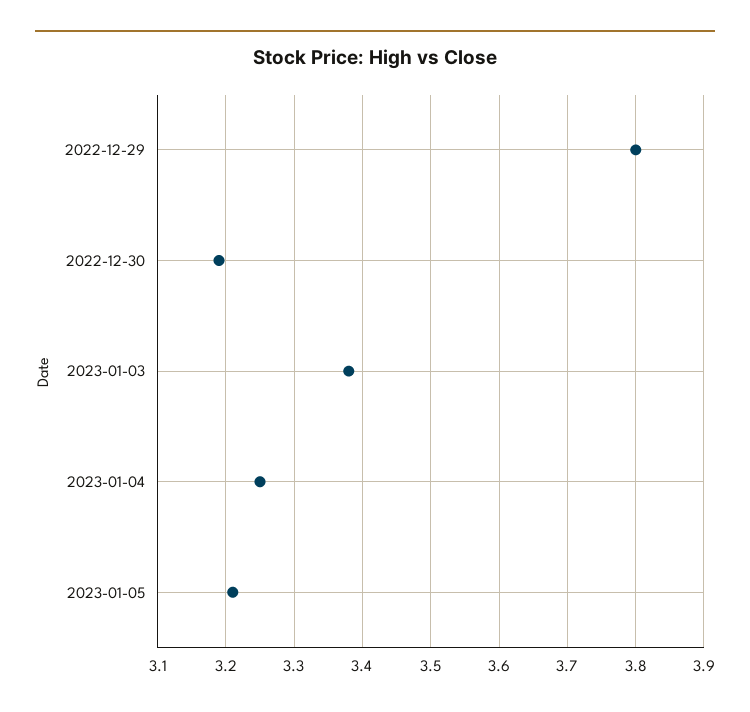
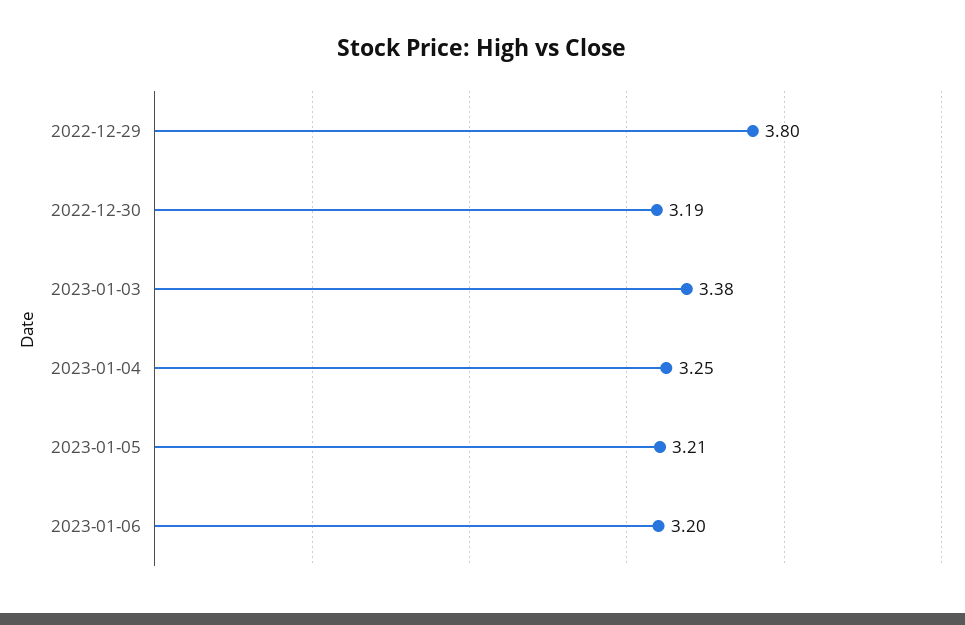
2023-01-06: none -> 3.2

